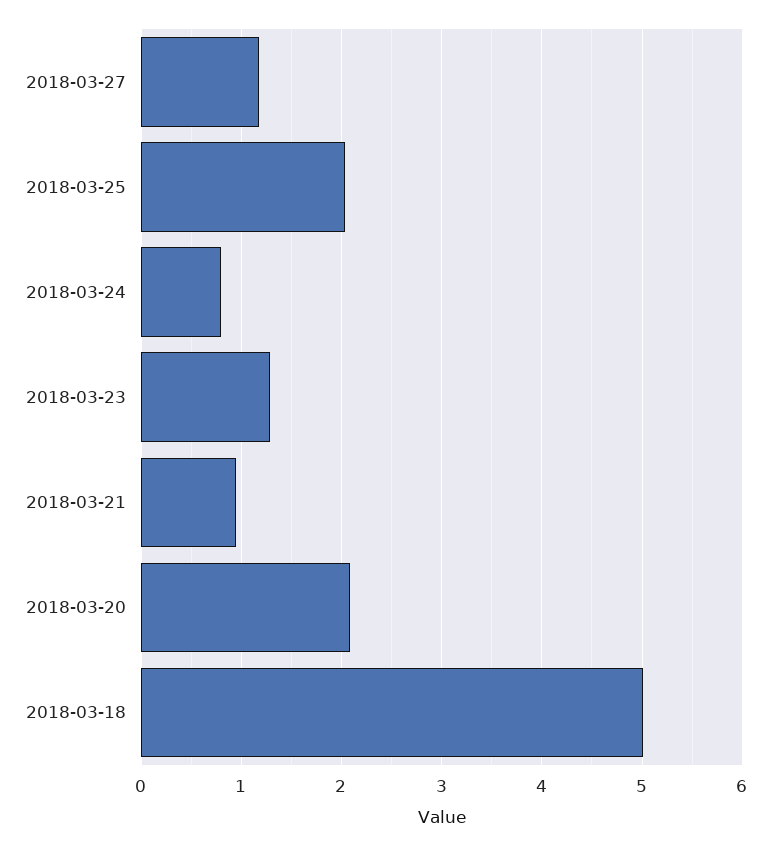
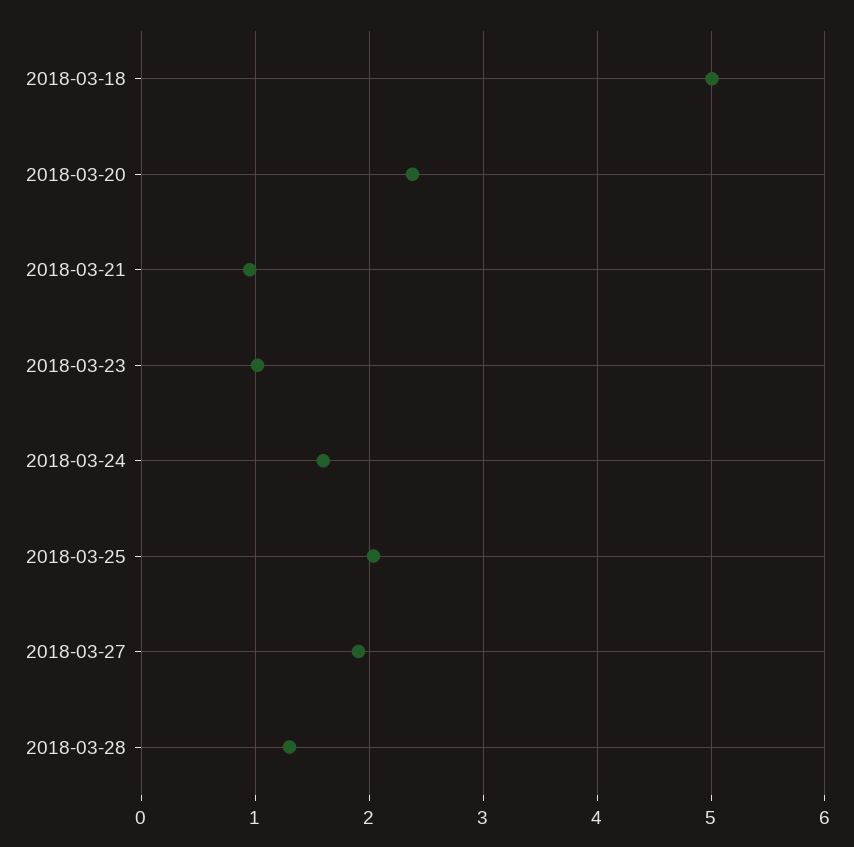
2018-03-27: 1.2 -> 1.9
2018-03-24: 0.8 -> 1.6
2018-03-23: 1.3 -> 1
2018-03-20: 2.1 -> 2.4
2018-03-28: none -> 1.3

